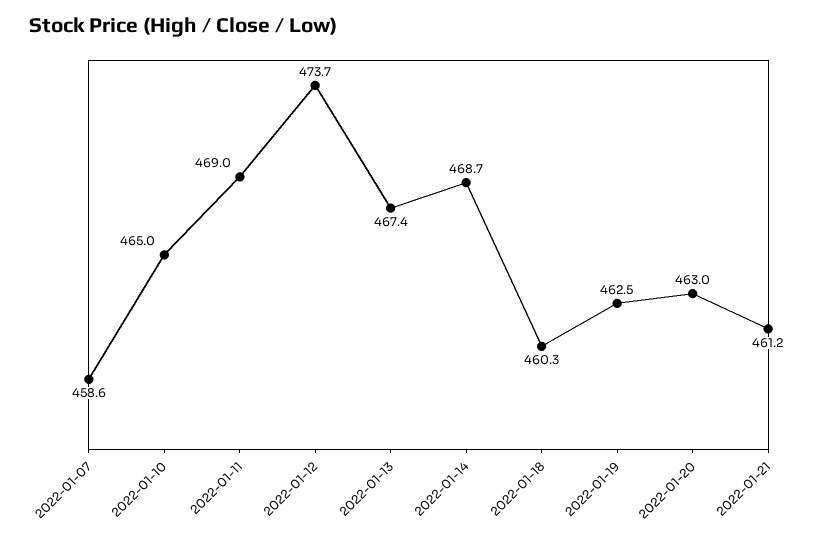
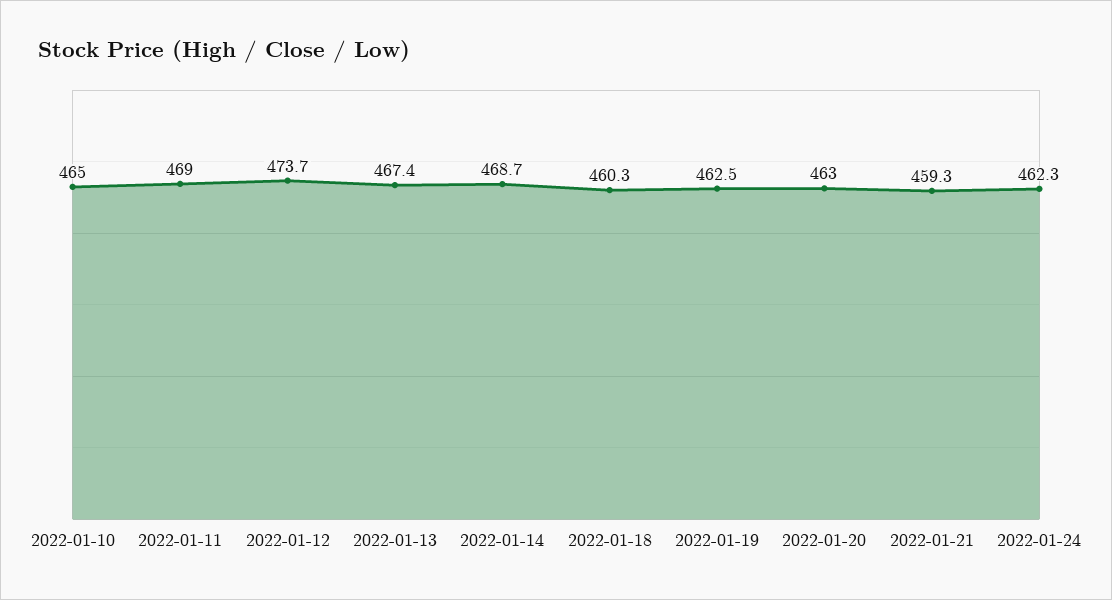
2022-01-07: 458.6 -> none
2022-01-21: 461.2 -> 459.3
2022-01-24: none -> 462.3

